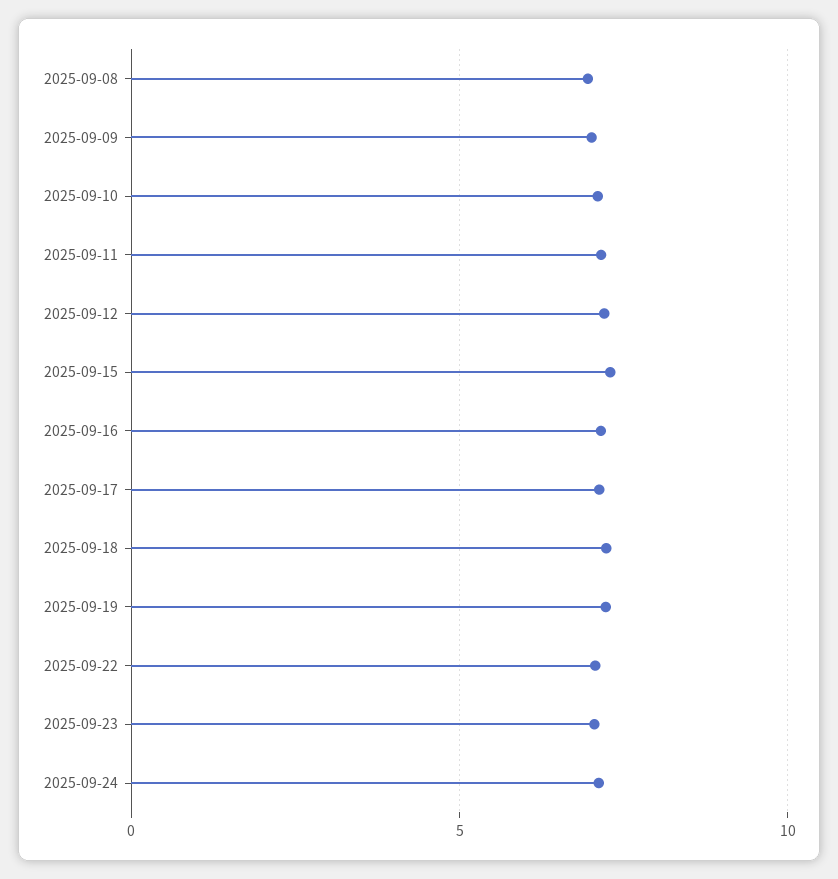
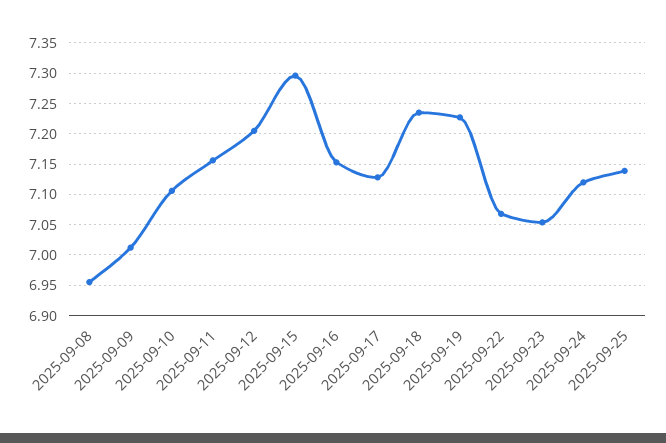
2025-09-25: none -> 7.14

